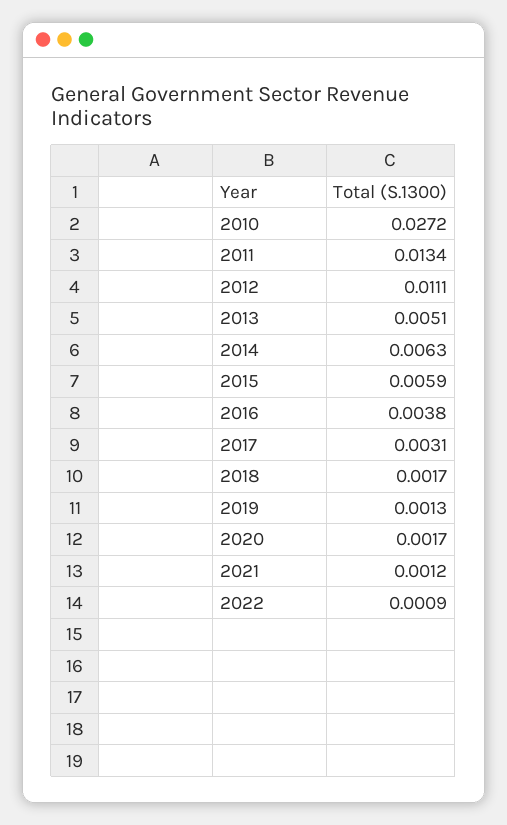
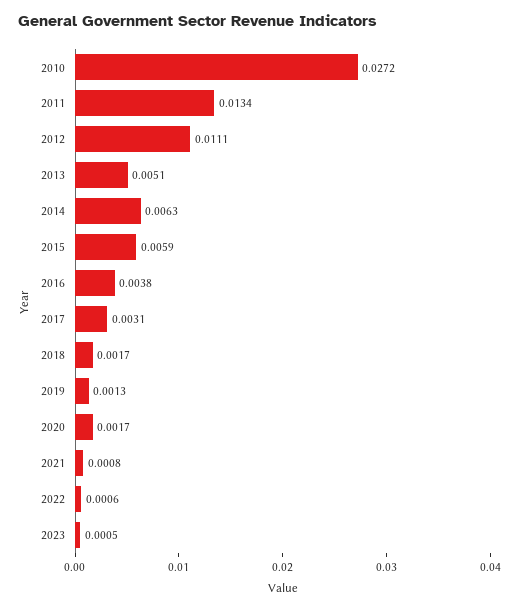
2021: 0.0012 -> 0.0008
2022: 0.0009 -> 0.0006
2023: none -> 0.0005

